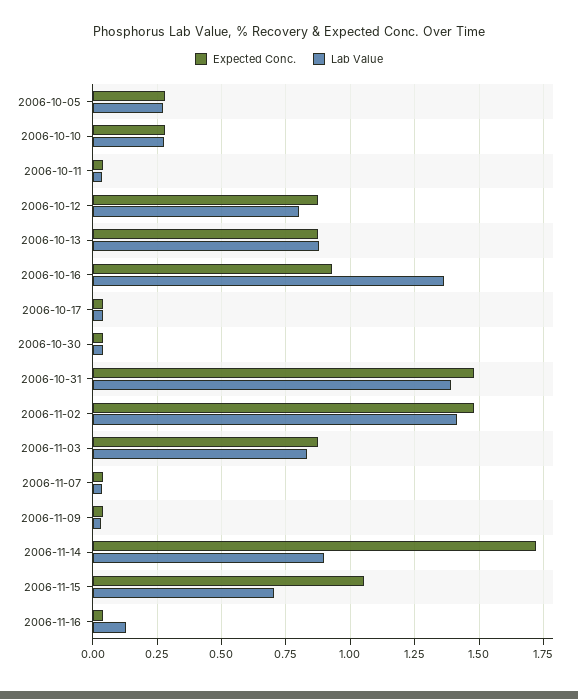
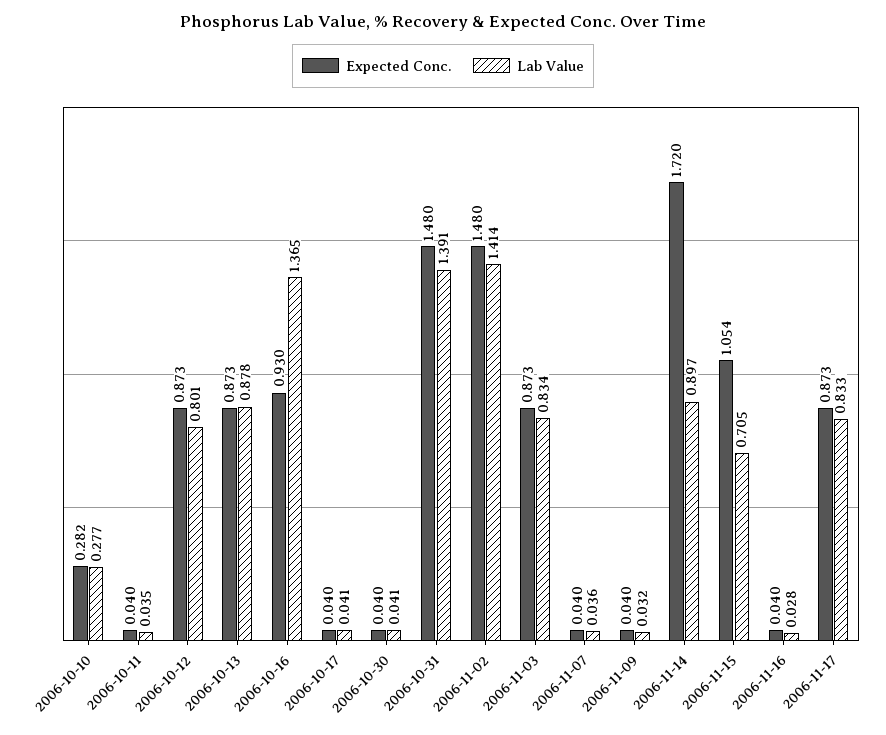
Expected Conc., 2006-10-05: 0.275 -> none
Lab Value, 2006-10-05: 0.275 -> none
Lab Value, 2006-11-16: 0.125 -> 0.028
Expected Conc., 2006-11-17: none -> 0.873
Lab Value, 2006-11-17: none -> 0.833

